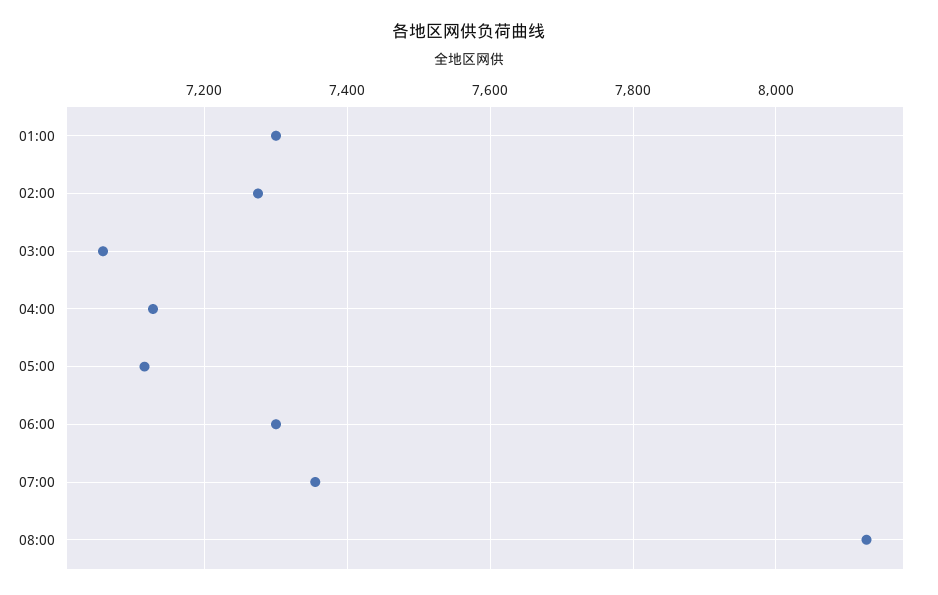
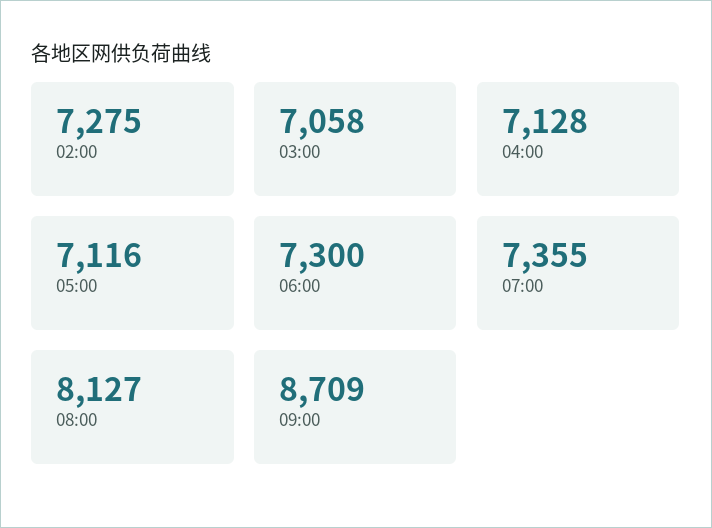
01:00: 7300 -> none
09:00: none -> 8709

